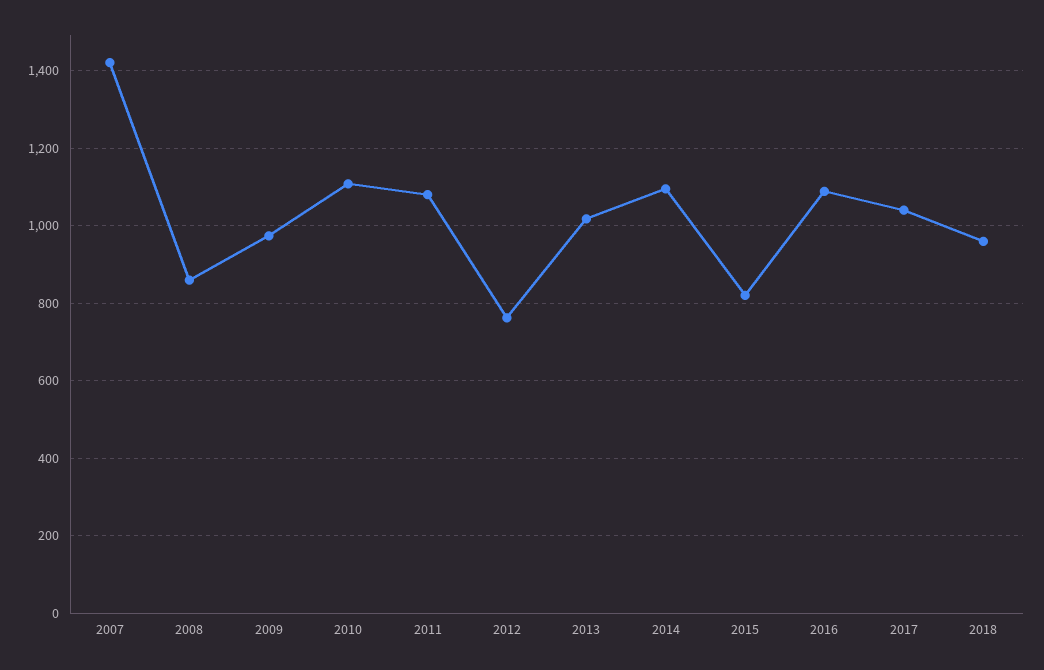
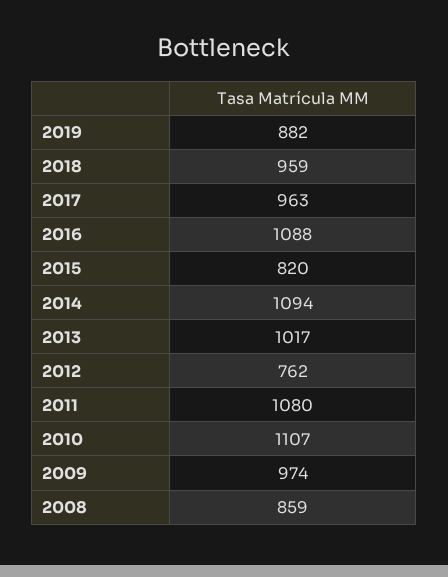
2007: 1420 -> none
2017: 1040 -> 963
2019: none -> 882

